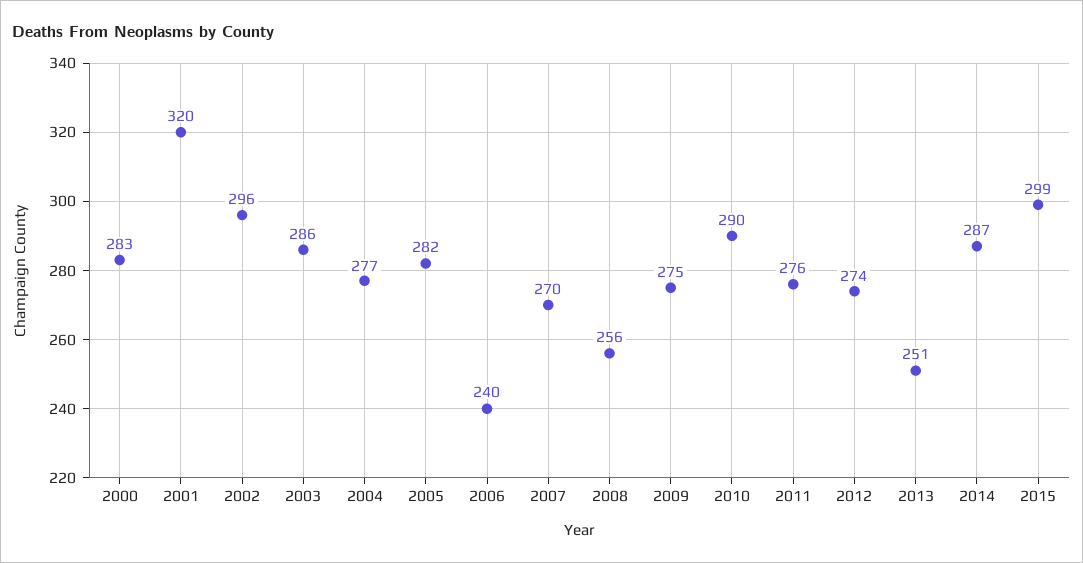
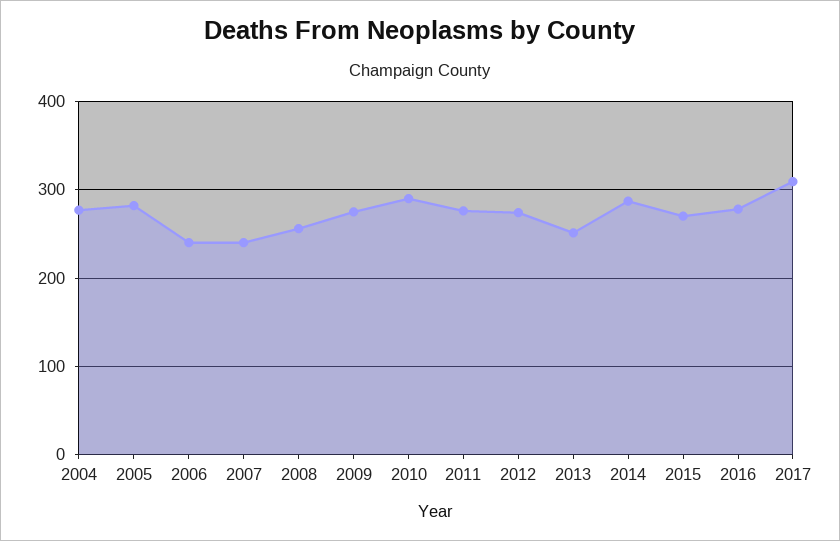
2000: 283 -> none
2001: 320 -> none
2002: 296 -> none
2003: 286 -> none
2007: 270 -> 240
2015: 299 -> 270
2016: none -> 280
2017: none -> 310

